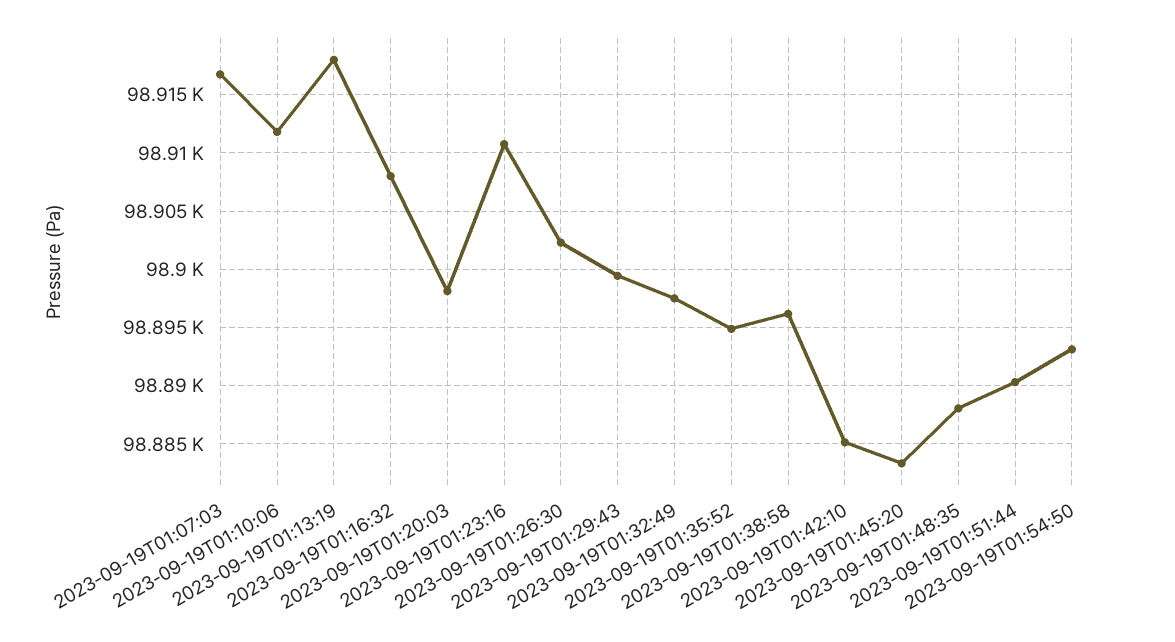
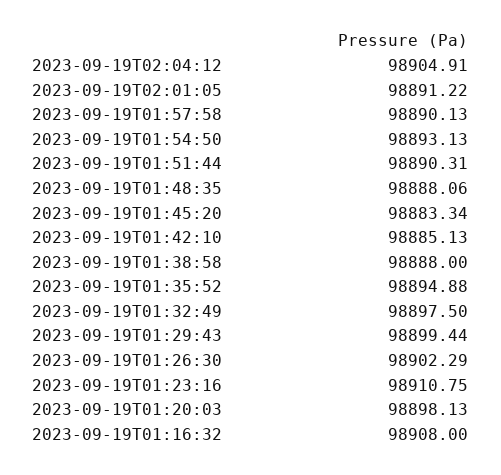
2023-09-19T01:07:03: 98917 -> none
2023-09-19T01:10:06: 98912 -> none
2023-09-19T01:13:19: 98918 -> none
2023-09-19T01:38:58: 98896 -> 98888
2023-09-19T02:04:12: none -> 98904.91
2023-09-19T02:01:05: none -> 98891.22
2023-09-19T01:57:58: none -> 98890.13

